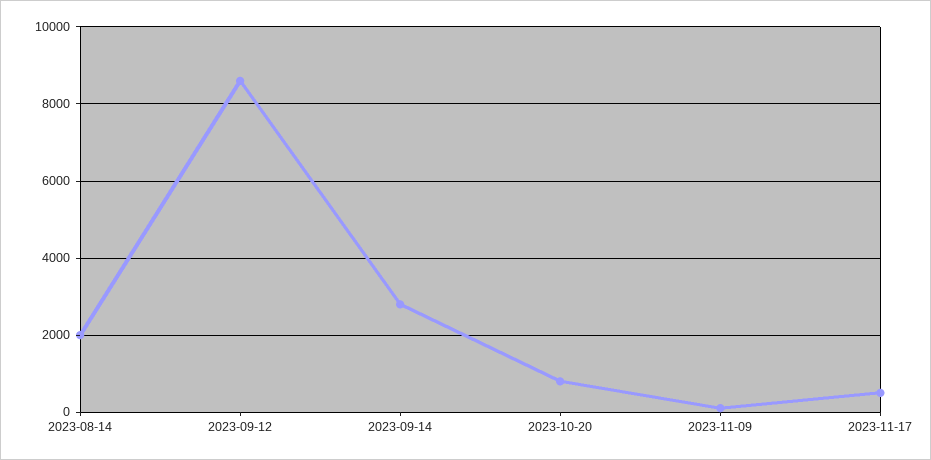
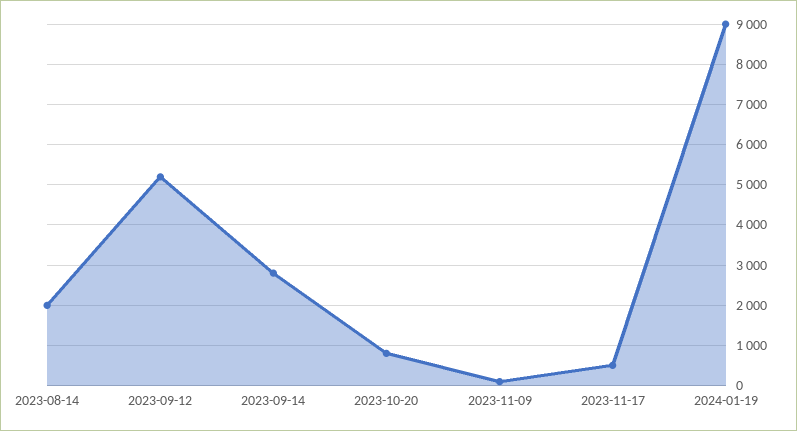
2023-09-12: 8600 -> 5200
2024-01-19: none -> 9000

